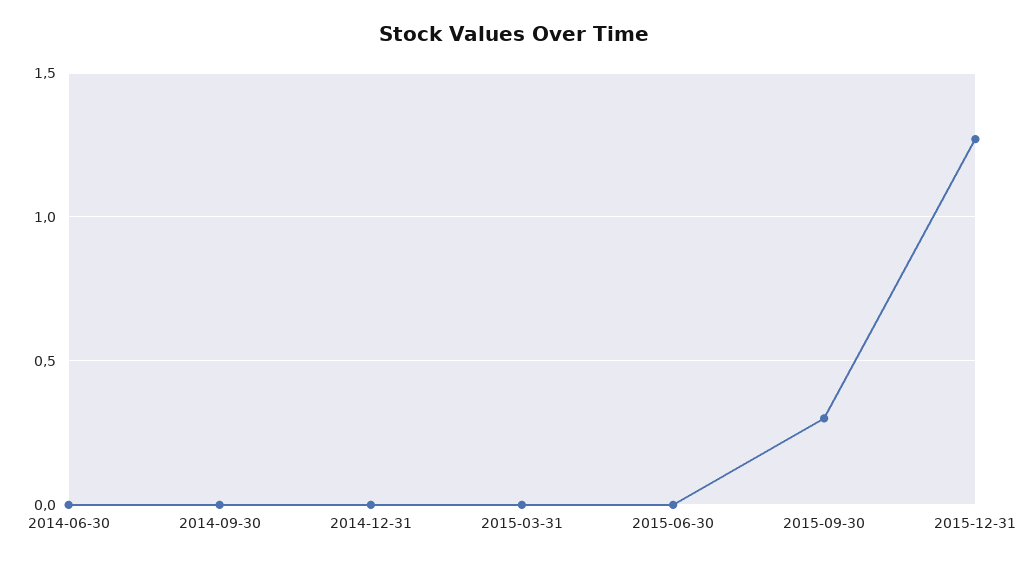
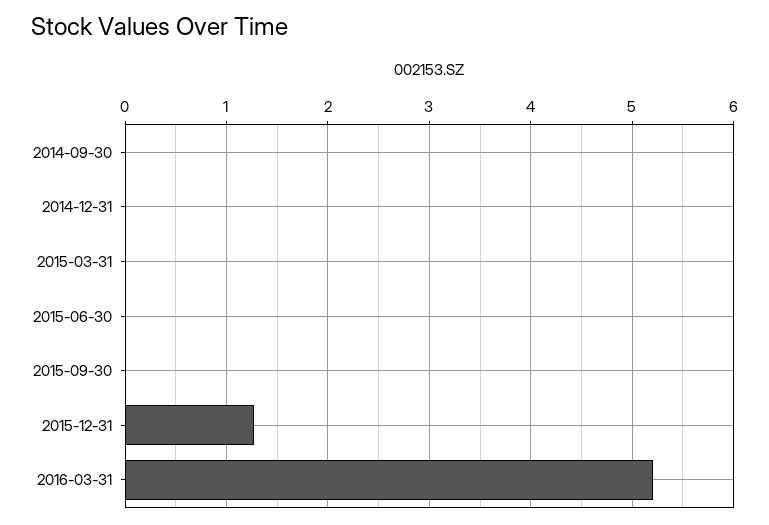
2014-06-30: 0 -> none
2015-09-30: 0.3 -> 0
2016-03-31: none -> 5.2

